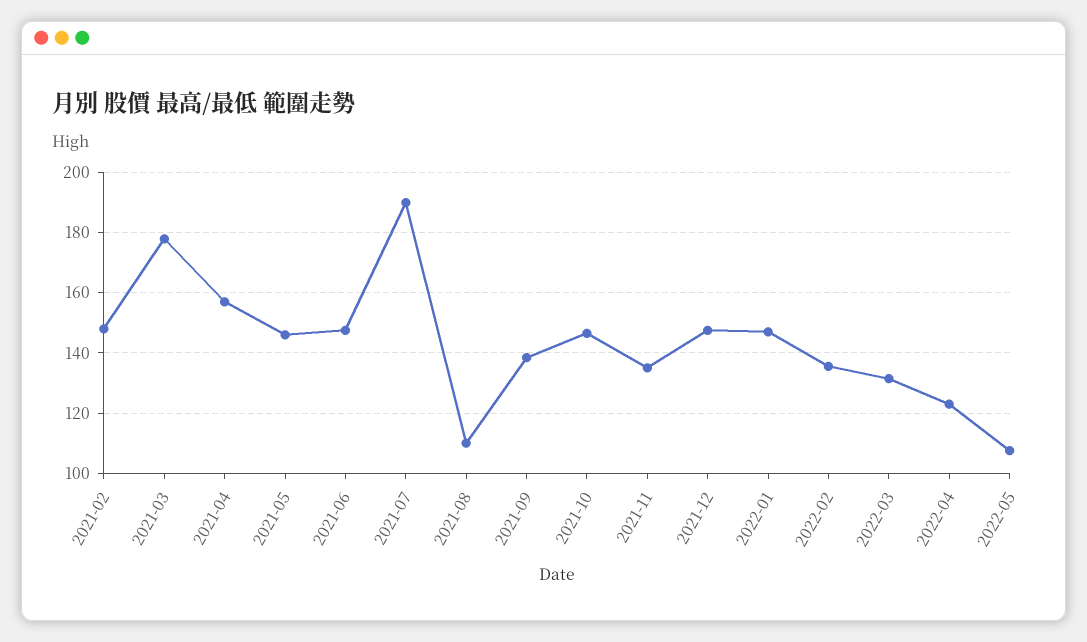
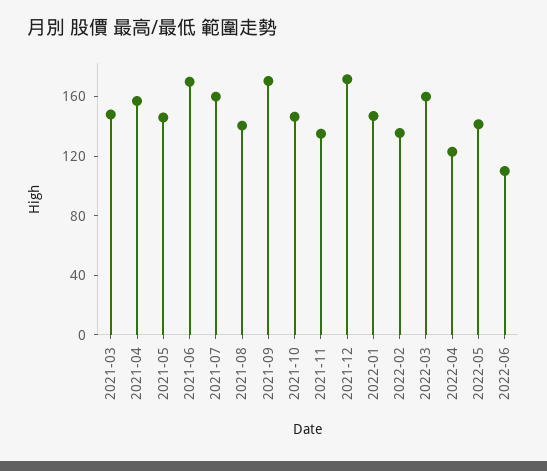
2021-02: 148 -> none
2021-03: 178 -> 150
2021-06: 148 -> 170
2021-07: 190 -> 160
2021-08: 110 -> 140
2021-09: 138 -> 170
2021-12: 148 -> 170
2022-03: 132 -> 160
2022-05: 108 -> 140
2022-06: none -> 110

